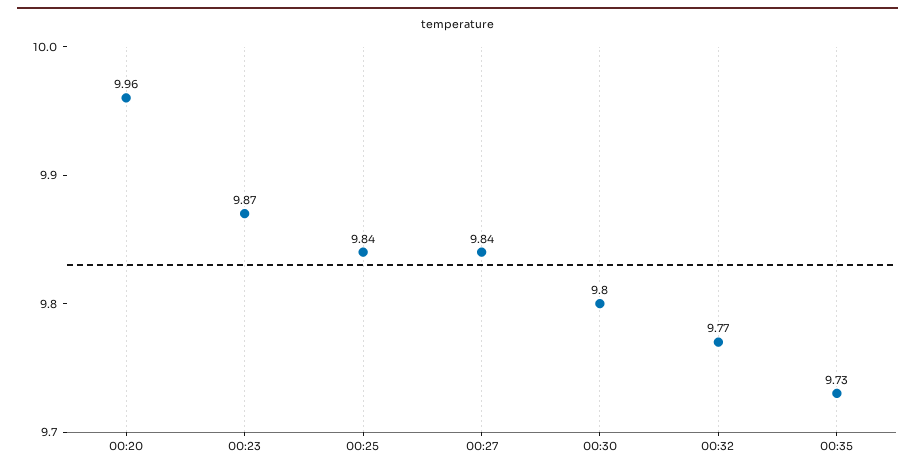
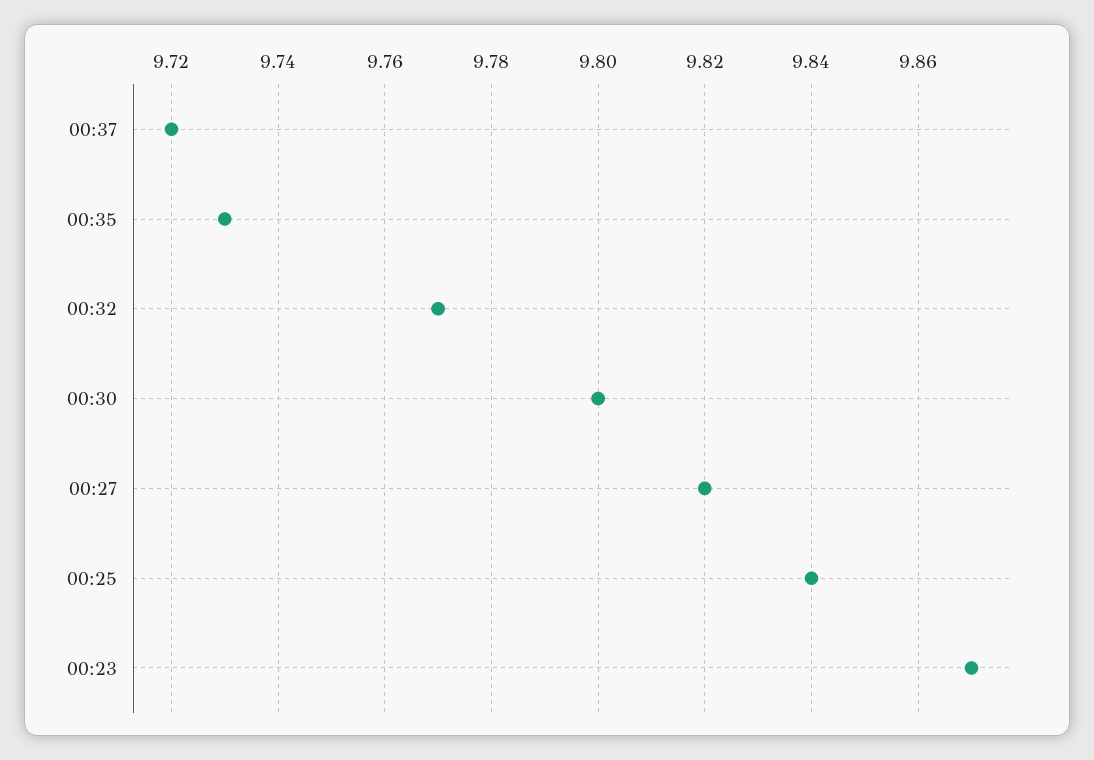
00:20: 9.96 -> none
00:27: 9.84 -> 9.82
00:37: none -> 9.72

